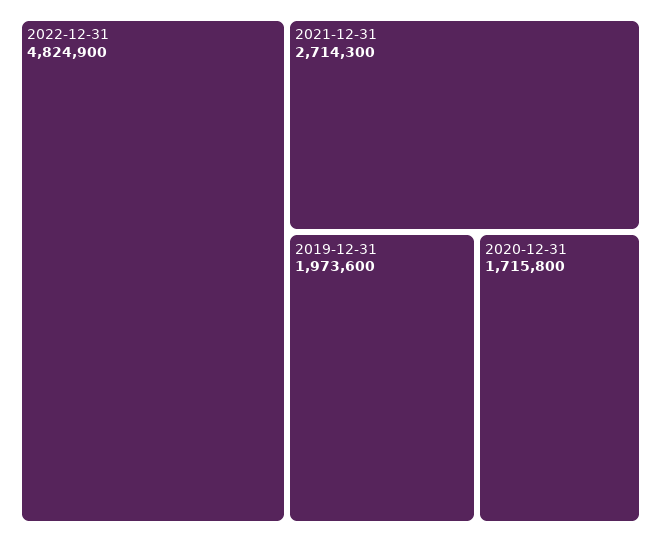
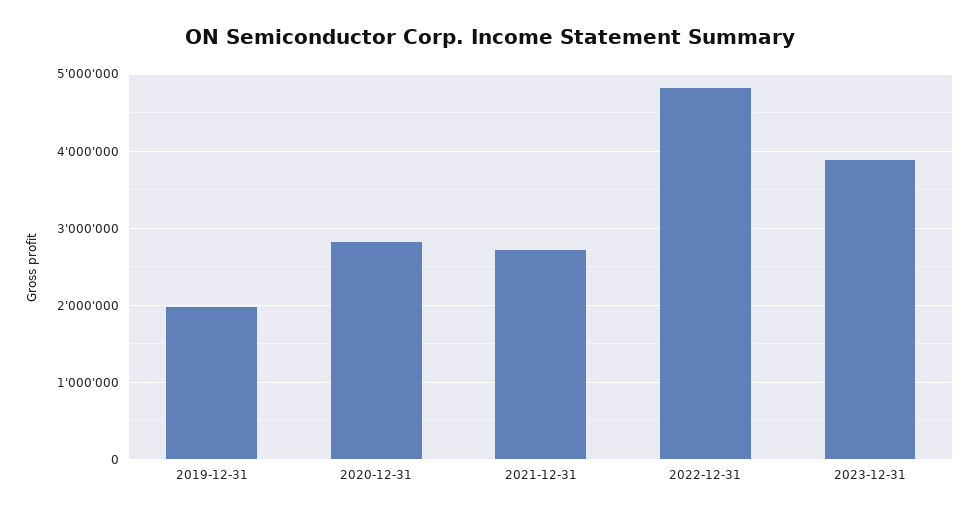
2020-12-31: 1715800 -> 2800000
2023-12-31: none -> 3900000

